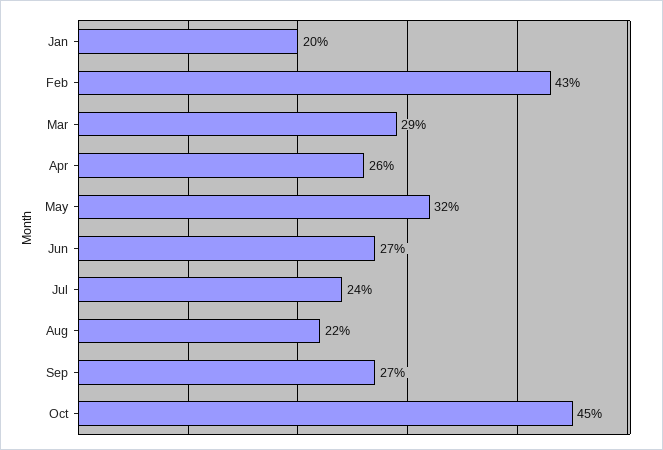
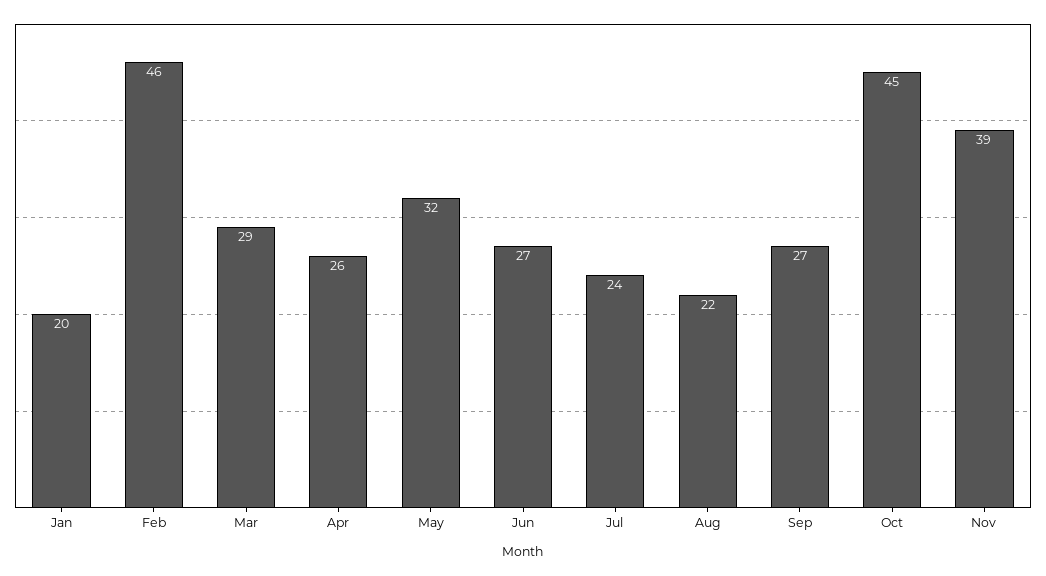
Feb: 43 -> 46
Nov: none -> 39

